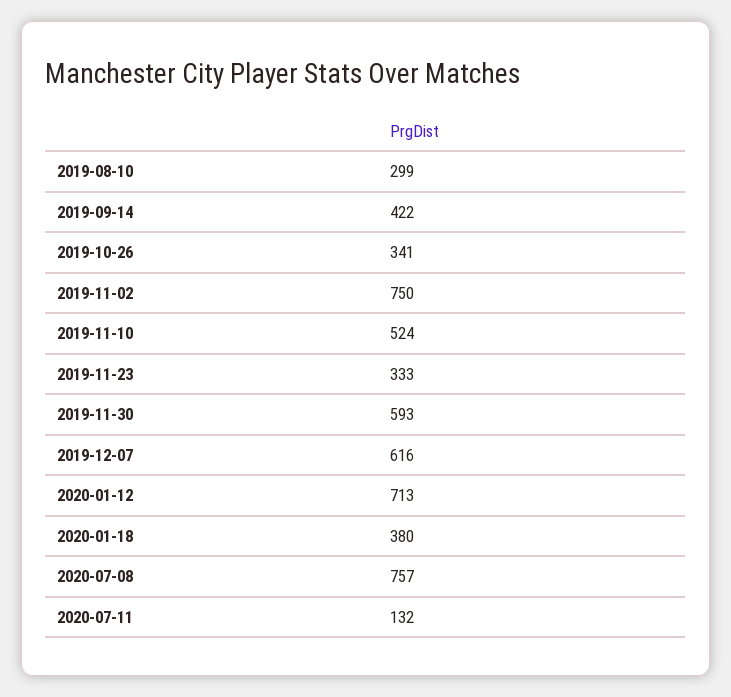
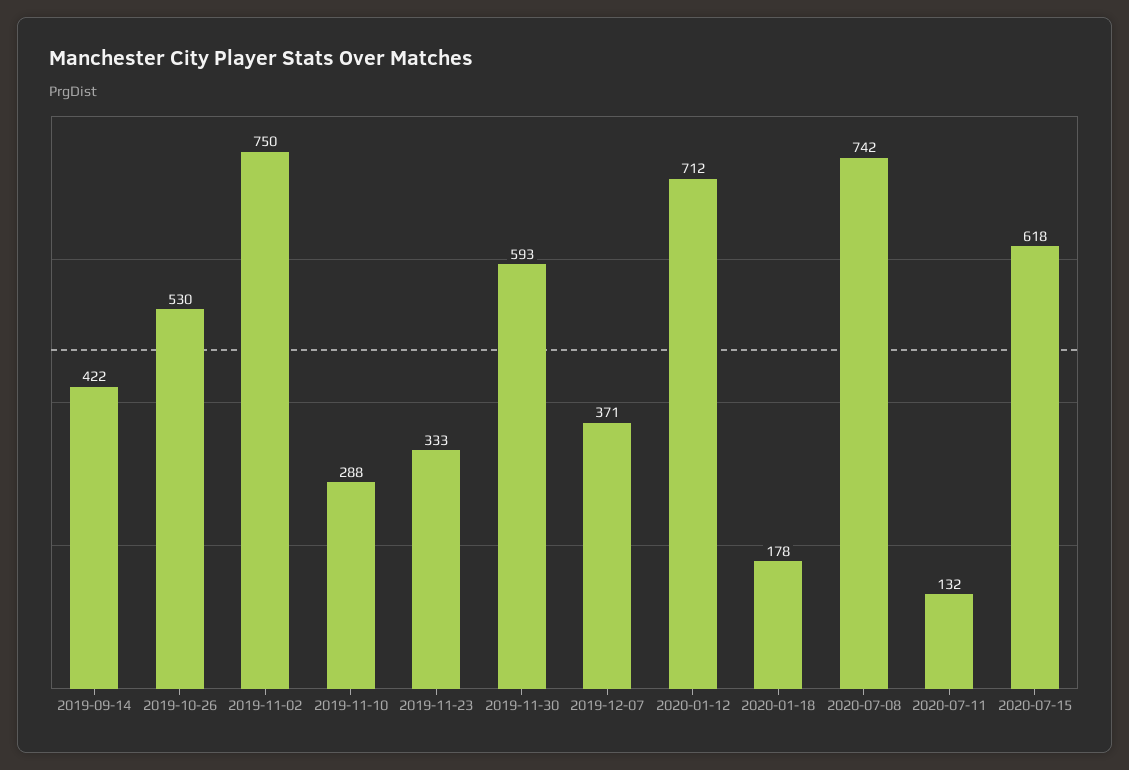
2019-08-10: 299 -> none
2019-10-26: 341 -> 530
2019-11-10: 524 -> 288
2019-12-07: 616 -> 371
2020-01-12: 713 -> 712
2020-01-18: 380 -> 178
2020-07-08: 757 -> 742
2020-07-15: none -> 618

